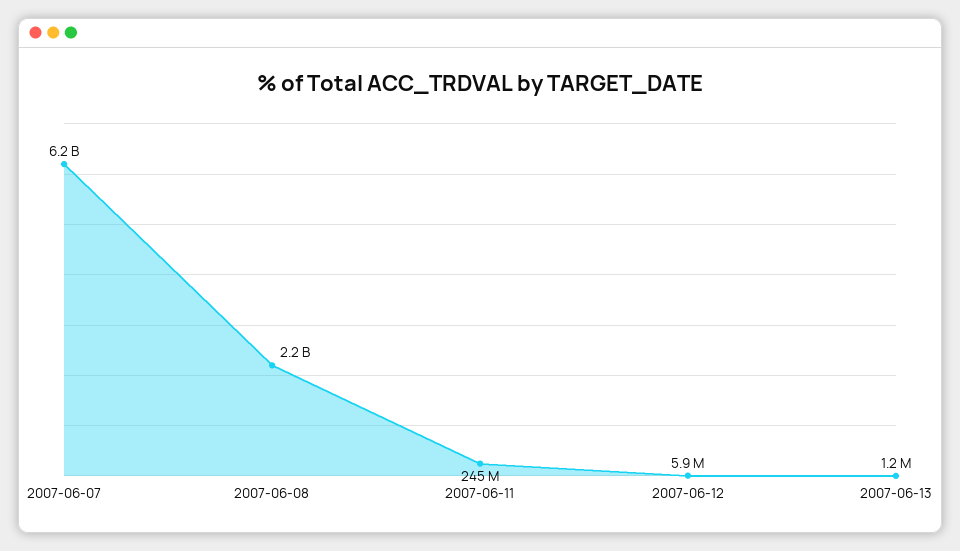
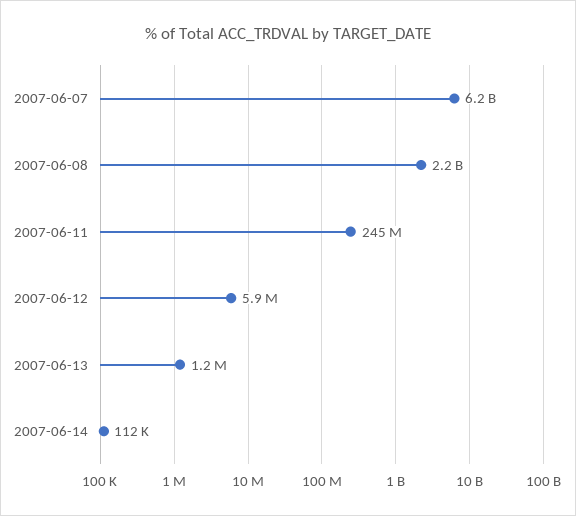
2007-06-14: none -> 112000

